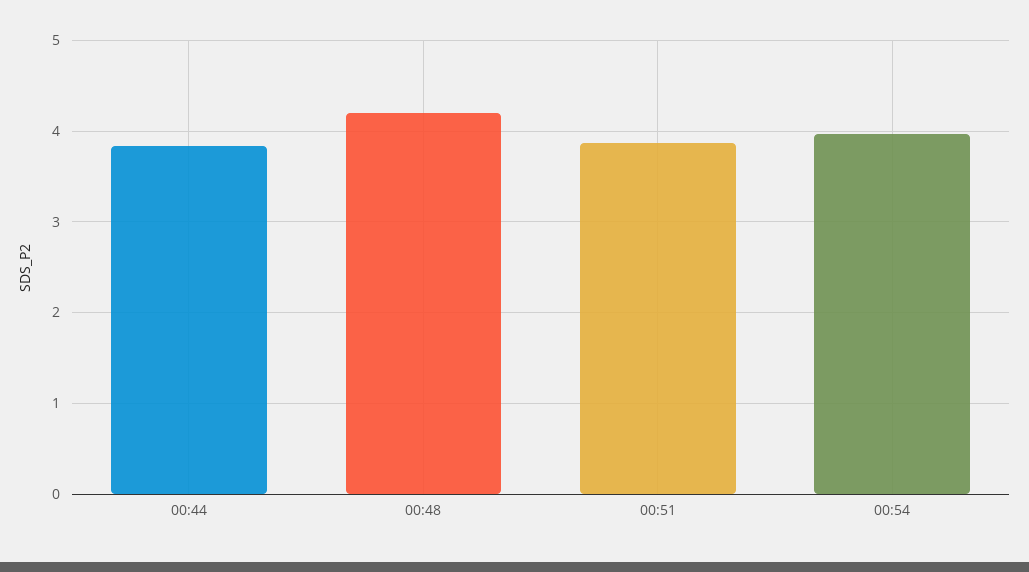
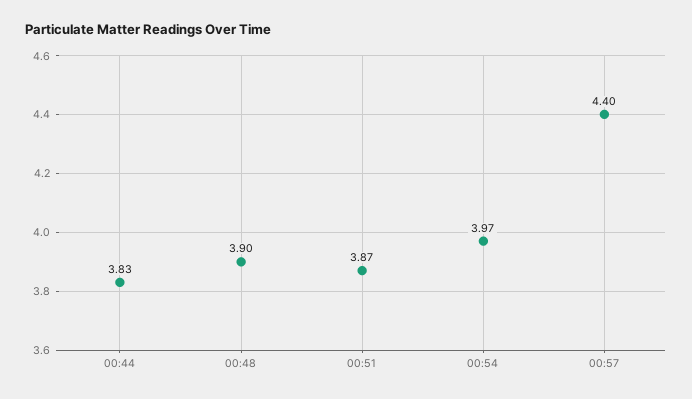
00:48: 4.2 -> 3.9
00:57: none -> 4.4

